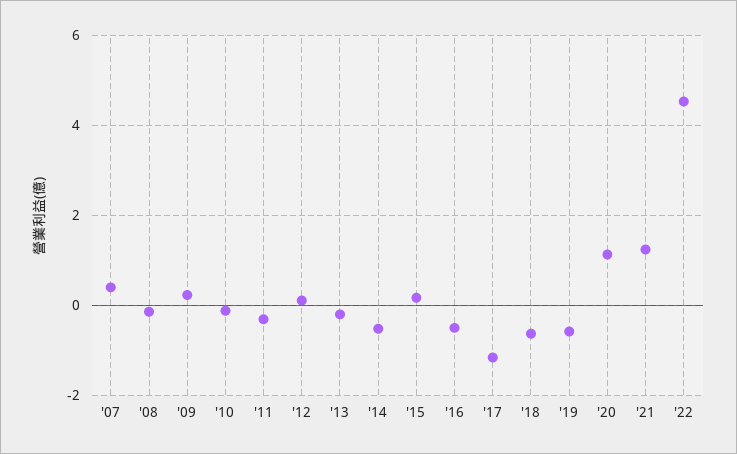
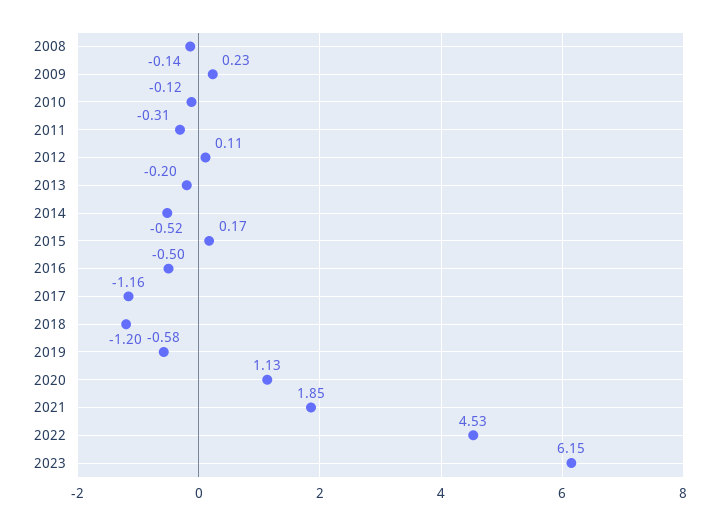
'07: 0.4 -> none
'18: -0.6 -> -1.2
'21: 1.2 -> 1.85
2023: none -> 6.15

